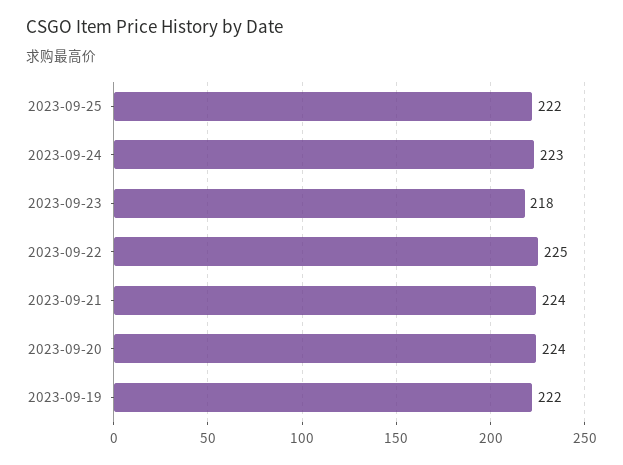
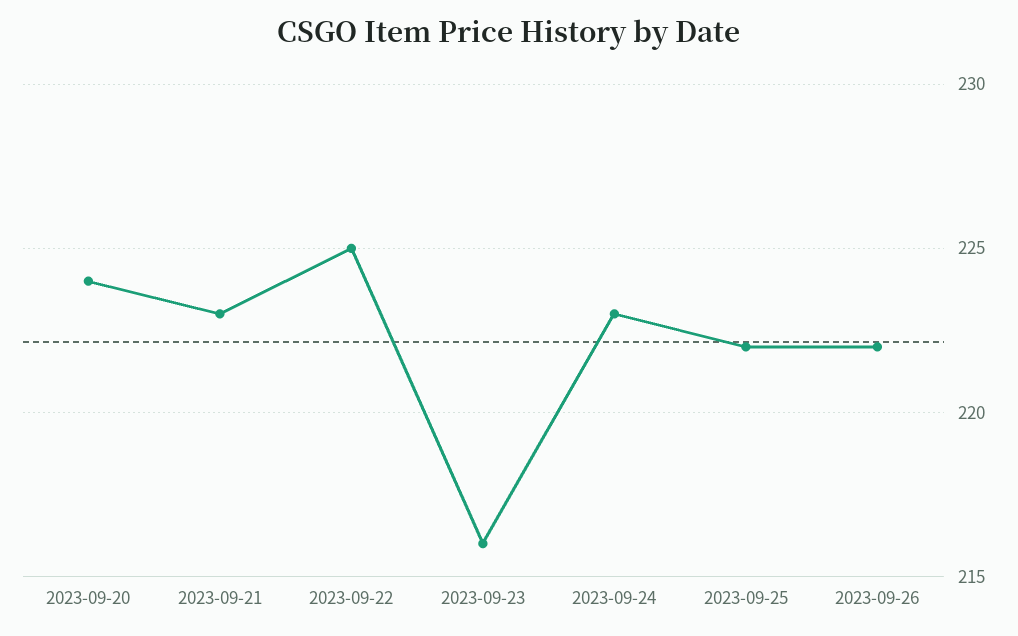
2023-09-23: 218 -> 216
2023-09-21: 224 -> 223
2023-09-19: 222 -> none
2023-09-26: none -> 222

